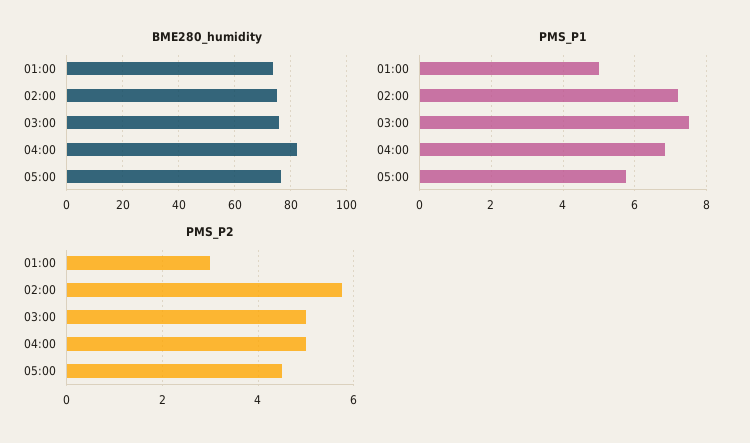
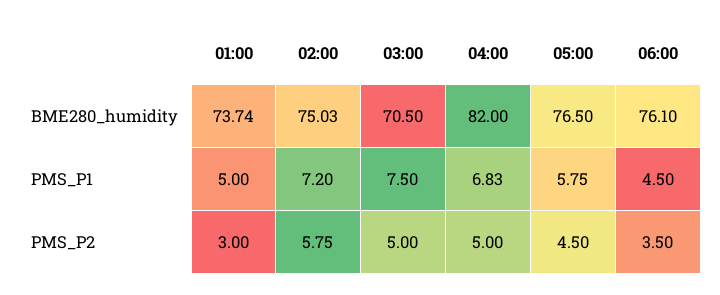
BME280_humidity, 03:00: 75 -> 70.5
BME280_humidity, 06:00: none -> 76.1
PMS_P1, 06:00: none -> 4.5
PMS_P2, 06:00: none -> 3.5

